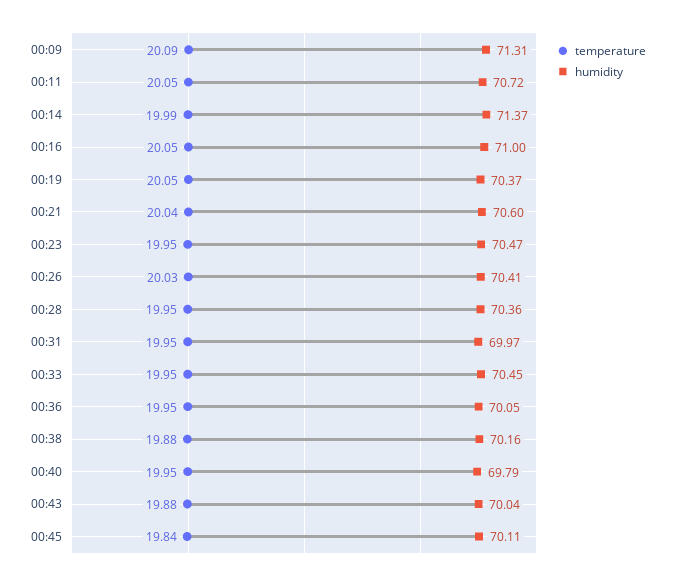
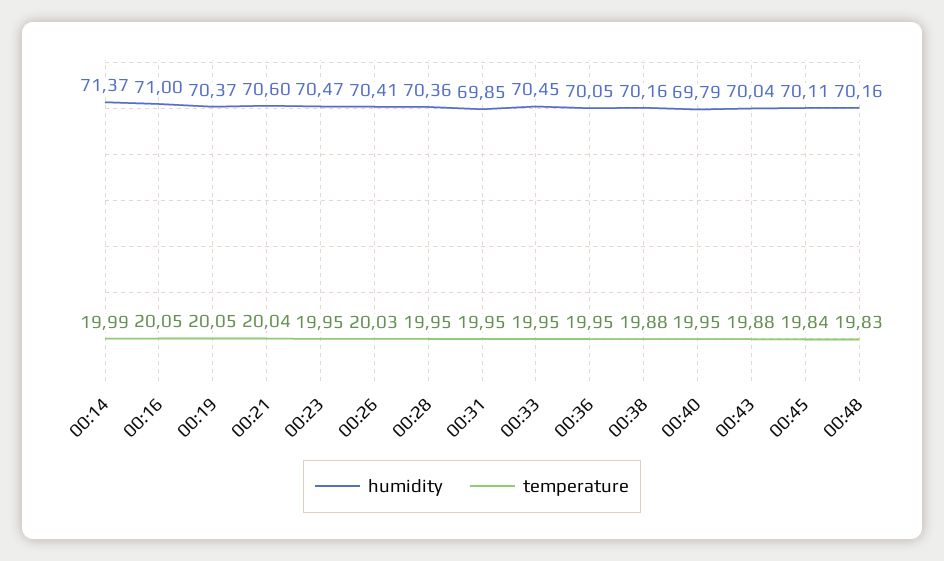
temperature, 00:09: 20.09 -> none
humidity, 00:09: 71.31 -> none
temperature, 00:11: 20.05 -> none
humidity, 00:11: 70.72 -> none
humidity, 00:31: 69.97 -> 69.85
humidity, 00:48: none -> 70.16
temperature, 00:48: none -> 19.83

